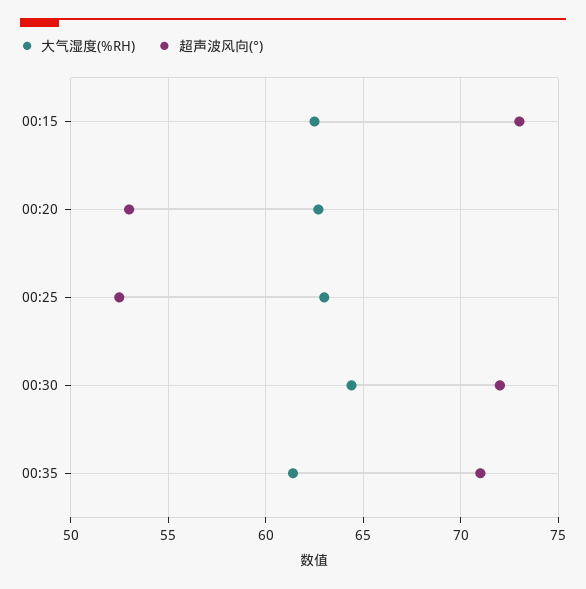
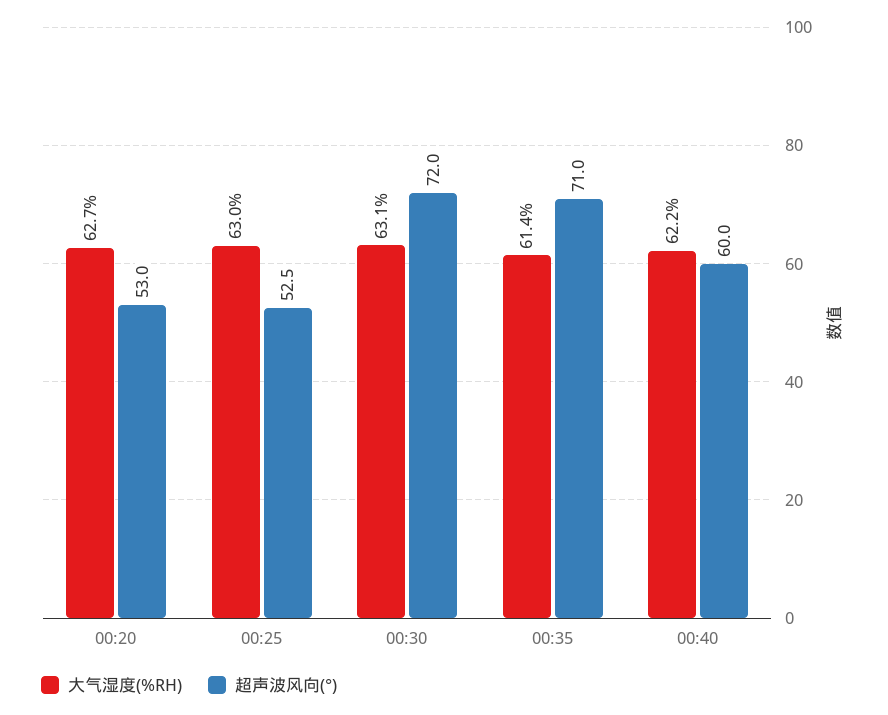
大气湿度(%RH), 00:15: 62.5 -> none
超声波风向(°), 00:15: 73 -> none
大气湿度(%RH), 00:30: 64.5 -> 63.1
大气湿度(%RH), 00:40: none -> 62.2
超声波风向(°), 00:40: none -> 60

